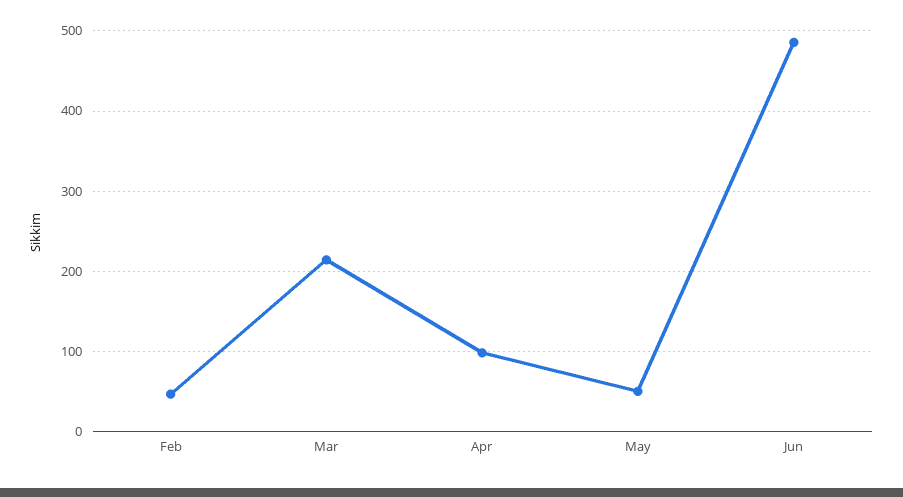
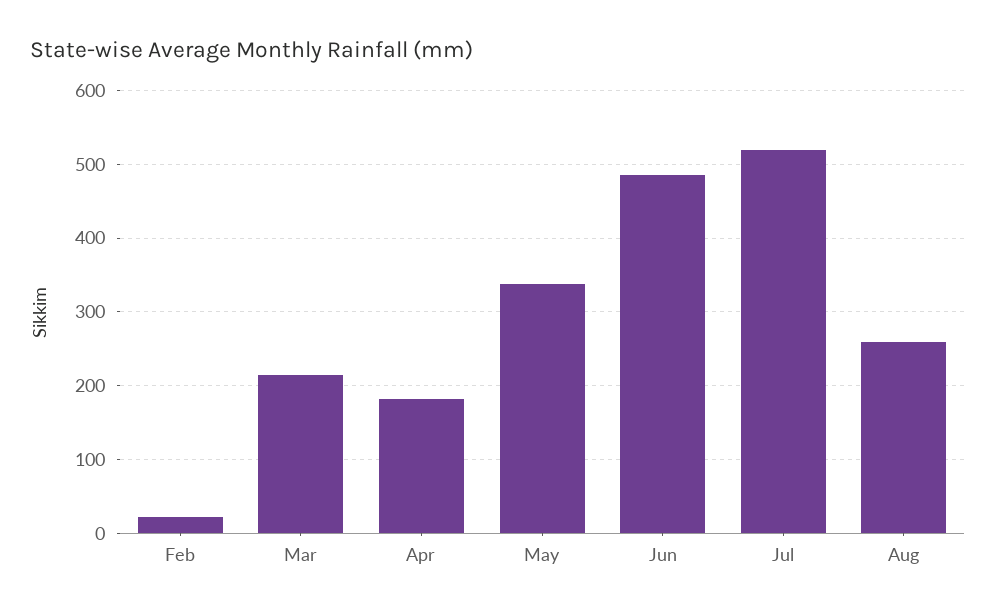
Feb: 50 -> 20
Apr: 100 -> 180
May: 50 -> 340
Jul: none -> 520
Aug: none -> 260

